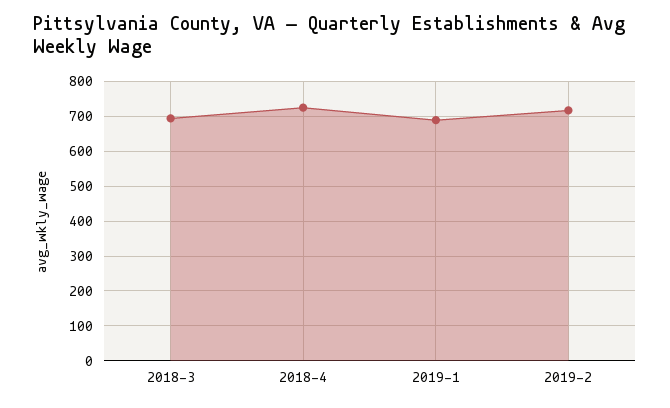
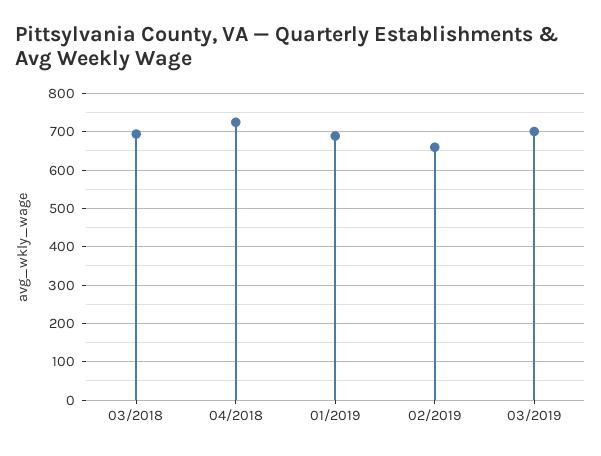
2019-2: 720 -> 660
03/2019: none -> 700

